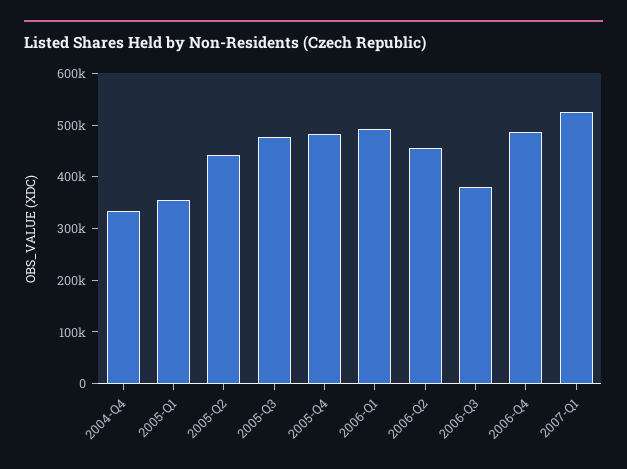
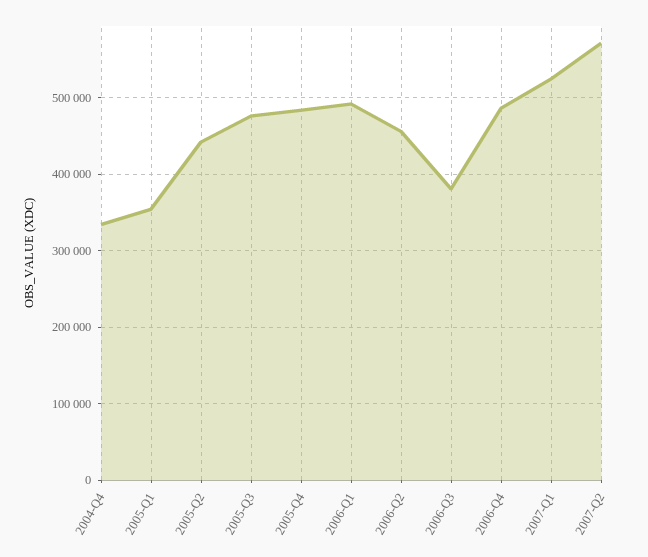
2007-Q2: none -> 570000

